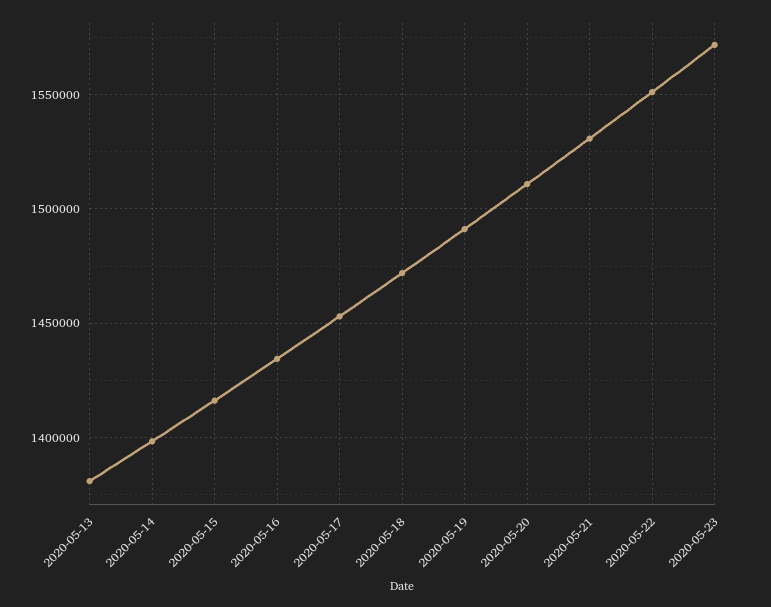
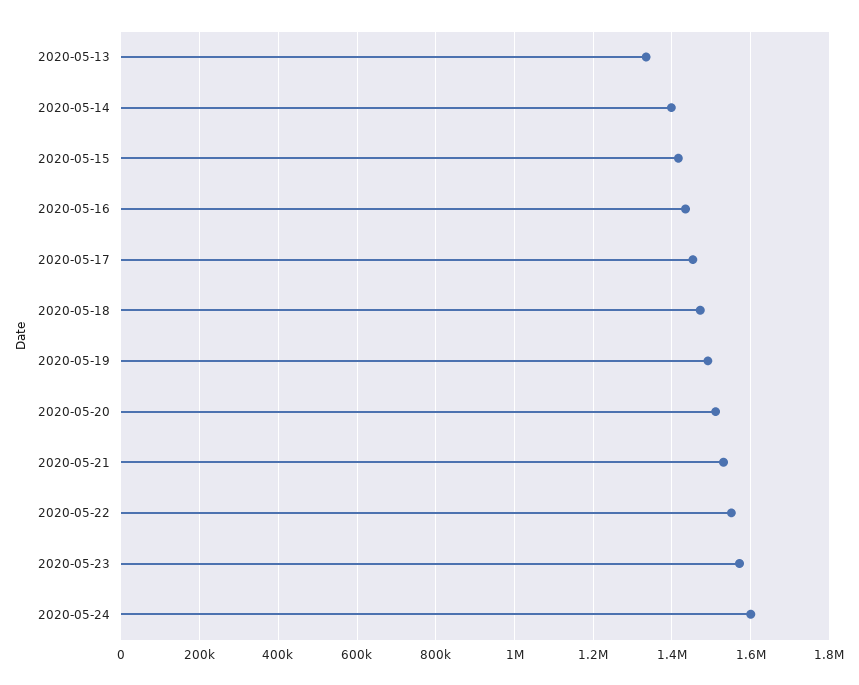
2020-05-13: 1380000 -> 1340000
2020-05-24: none -> 1600000

